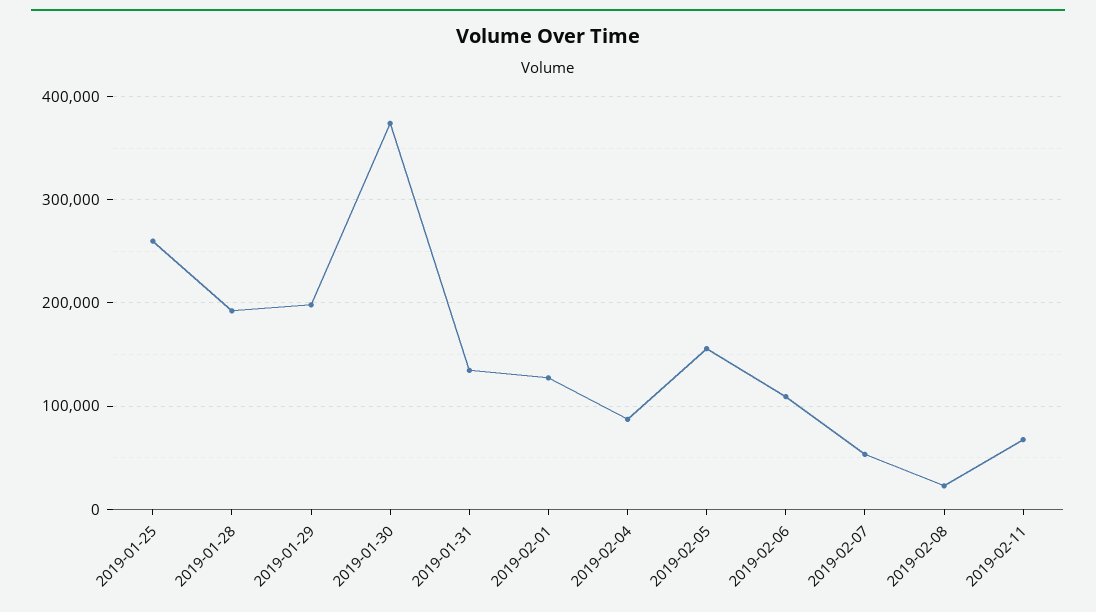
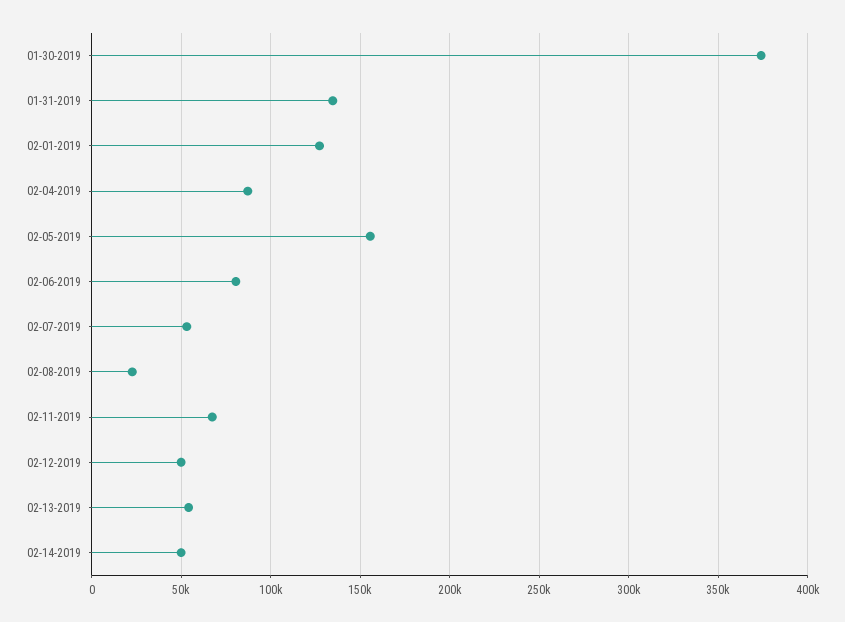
2019-01-25: 260000 -> none
2019-01-28: 190000 -> none
2019-01-29: 200000 -> none
2019-02-06: 110000 -> 80000
02-12-2019: none -> 50000
02-13-2019: none -> 55000
02-14-2019: none -> 50000

